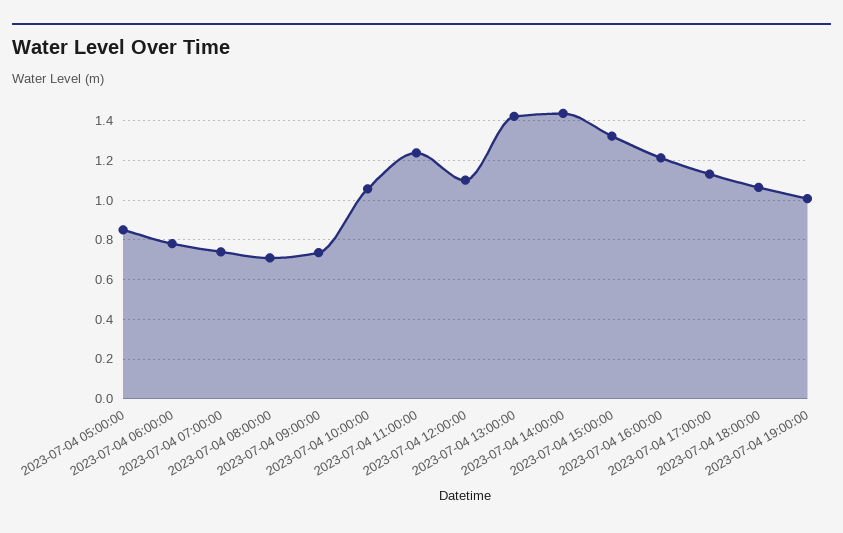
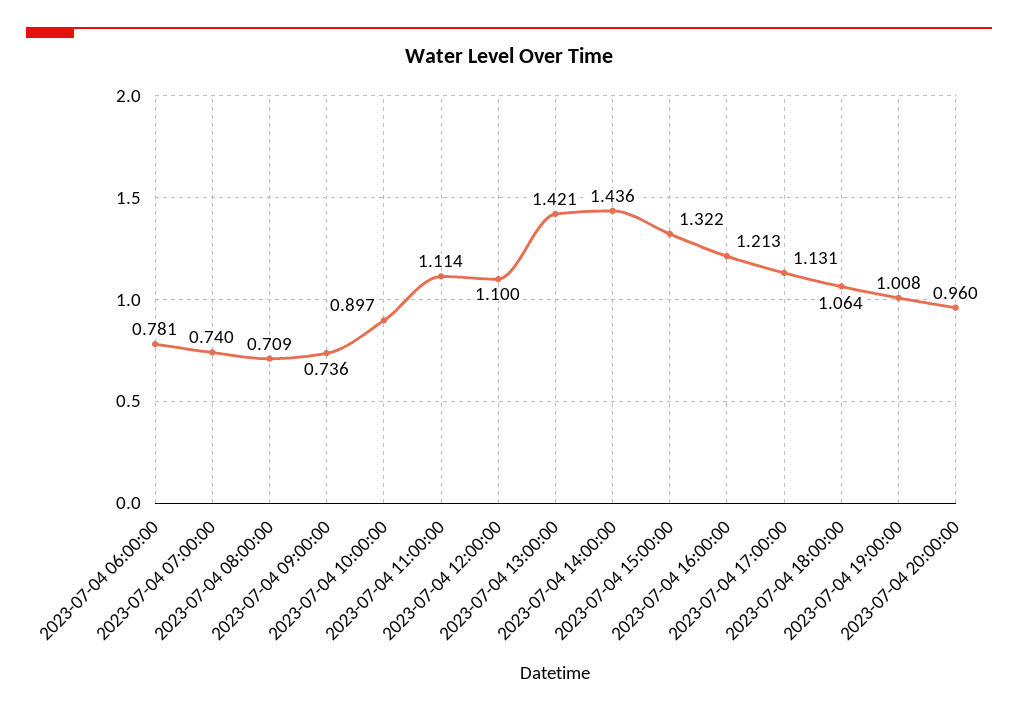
2023-07-04 05:00:00: 0.85 -> none
2023-07-04 10:00:00: 1.05 -> 0.897
2023-07-04 11:00:00: 1.25 -> 1.114
2023-07-04 20:00:00: none -> 0.96

